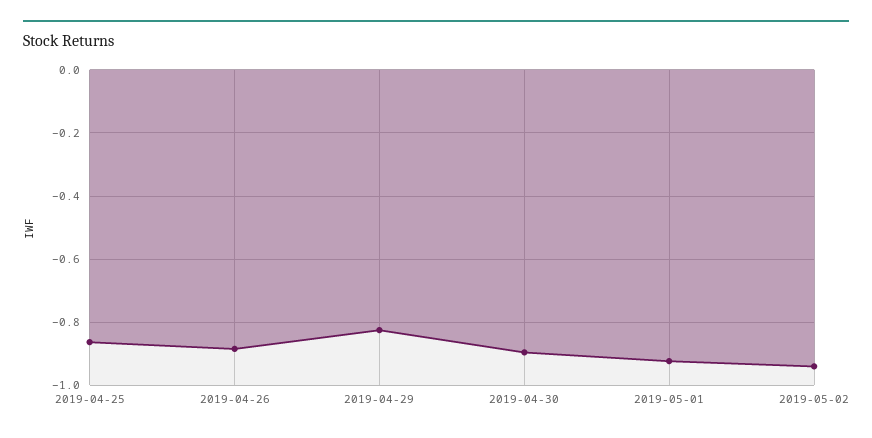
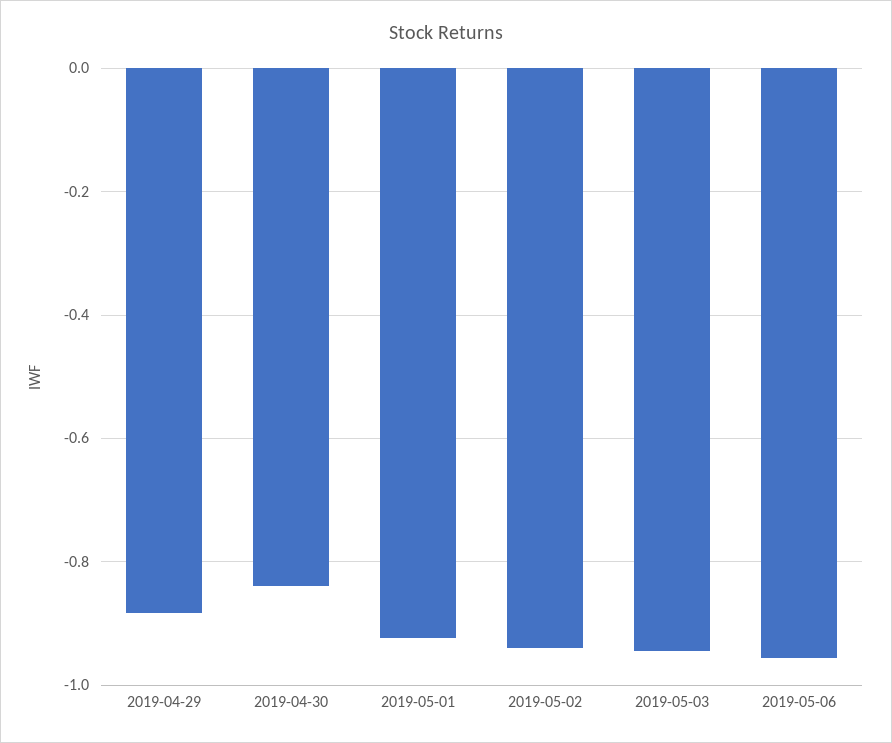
2019-04-25: -0.86 -> none
2019-04-26: -0.88 -> none
2019-04-29: -0.82 -> -0.88
2019-04-30: -0.9 -> -0.84
2019-05-03: none -> -0.94
2019-05-06: none -> -0.96

